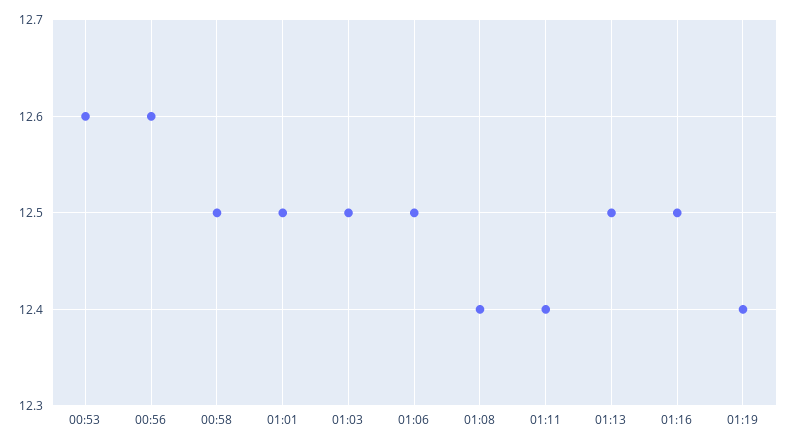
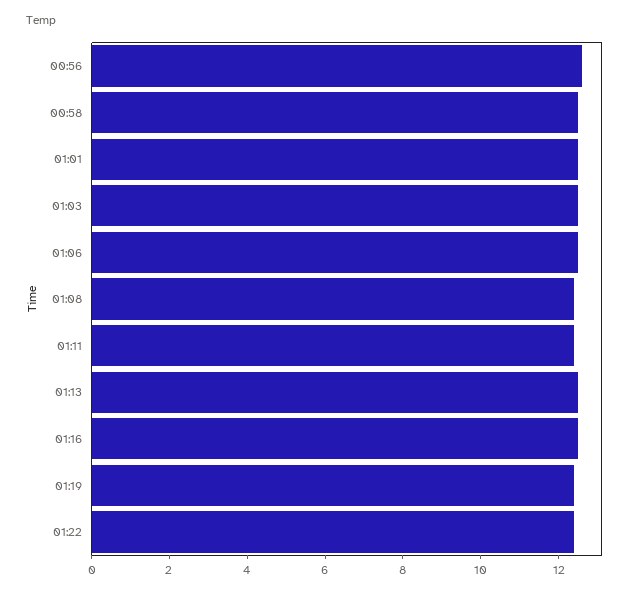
00:53: 12.6 -> none
01:22: none -> 12.5

